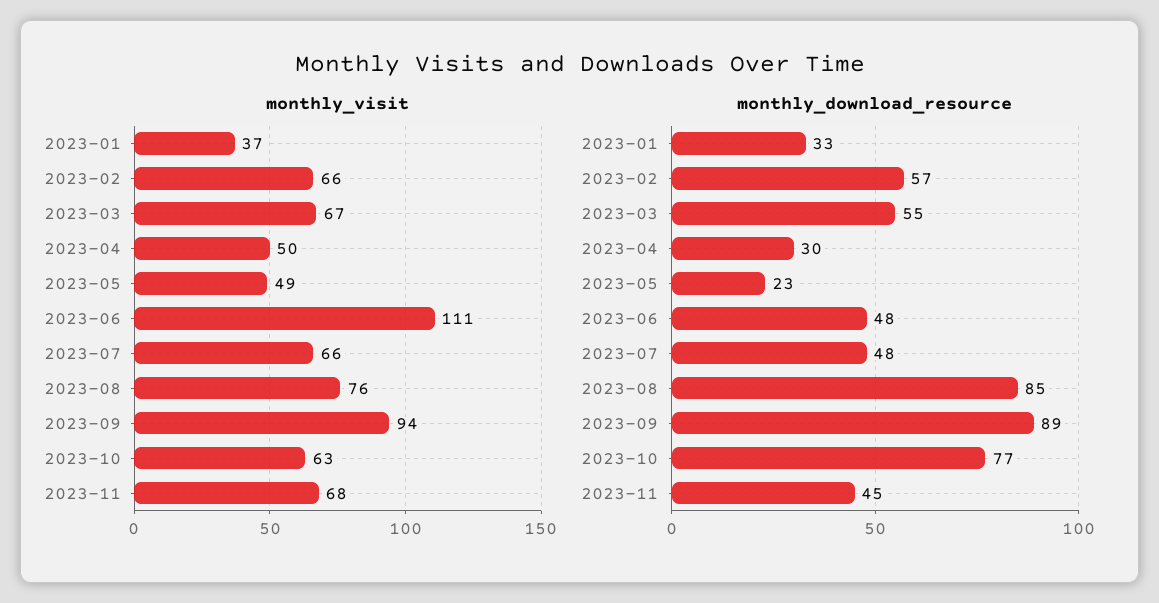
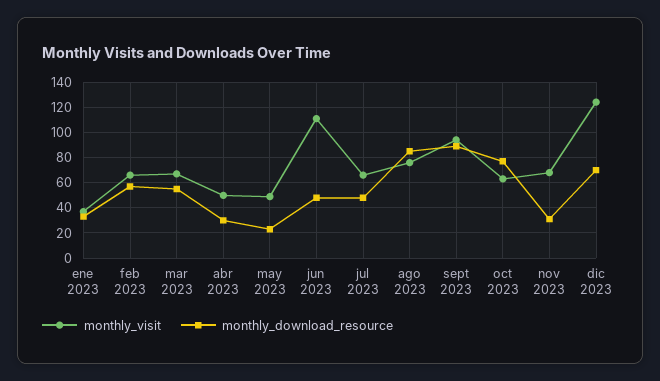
monthly_download_resource, 2023-11: 45 -> 30
monthly_visit, dic 2023: none -> 125
monthly_download_resource, dic 2023: none -> 70

